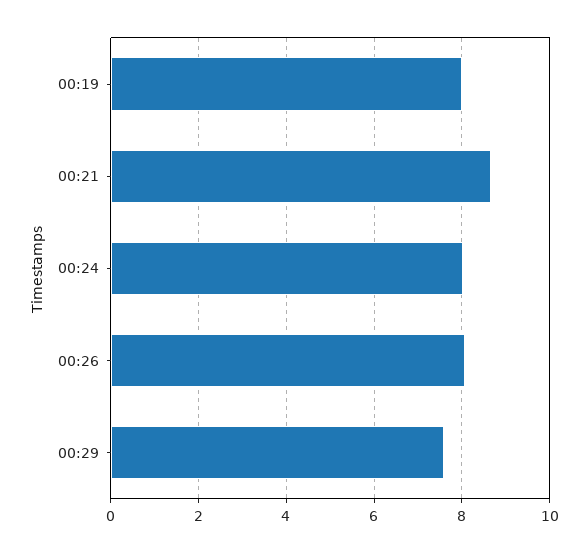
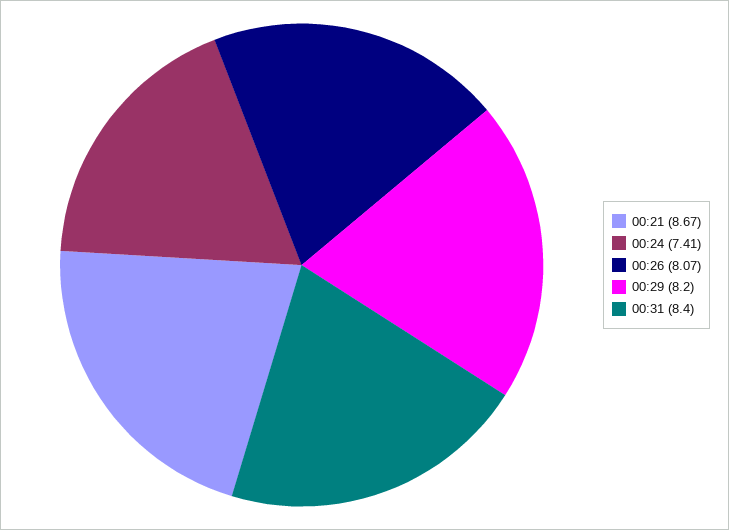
00:19: 8 -> none
00:24: 8 -> 7.41
00:29: 7.6 -> 8.2
00:31: none -> 8.4

